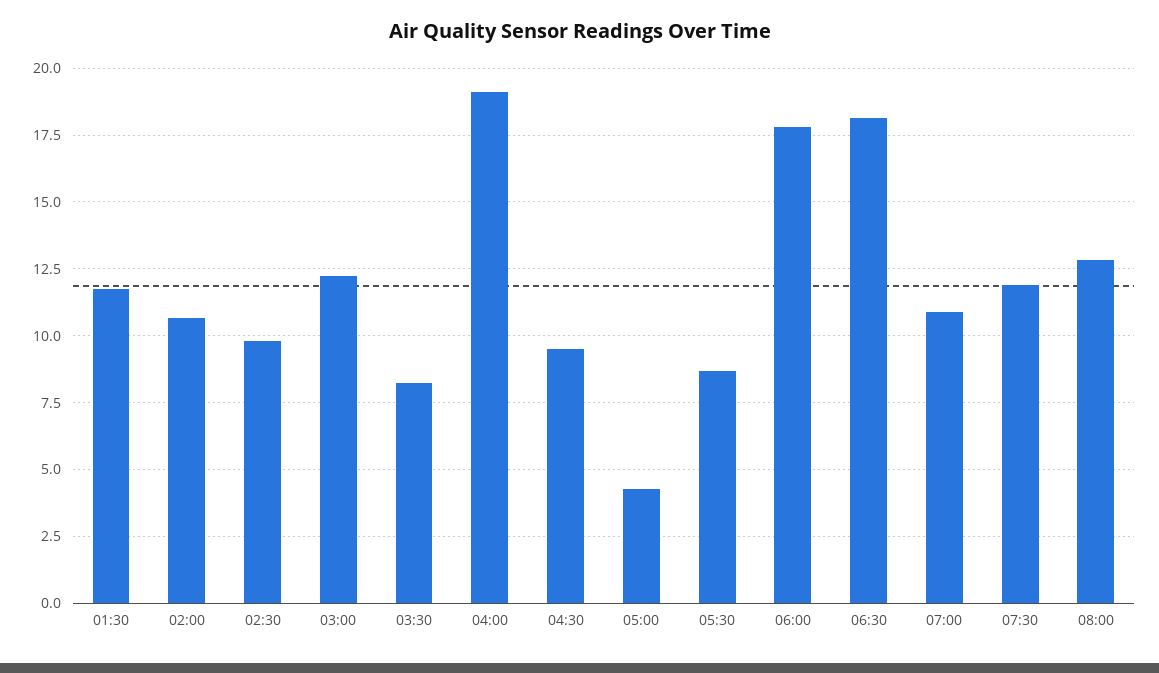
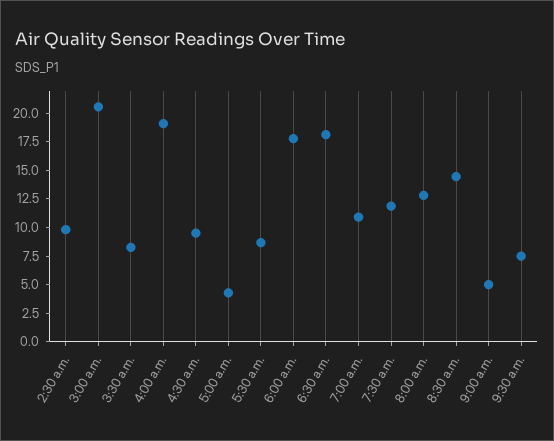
01:30: 11.75 -> none
02:00: 10.75 -> none
03:00: 12.25 -> 20
8:30 a.m.: none -> 15
9:00 a.m.: none -> 5
9:30 a.m.: none -> 7.5

